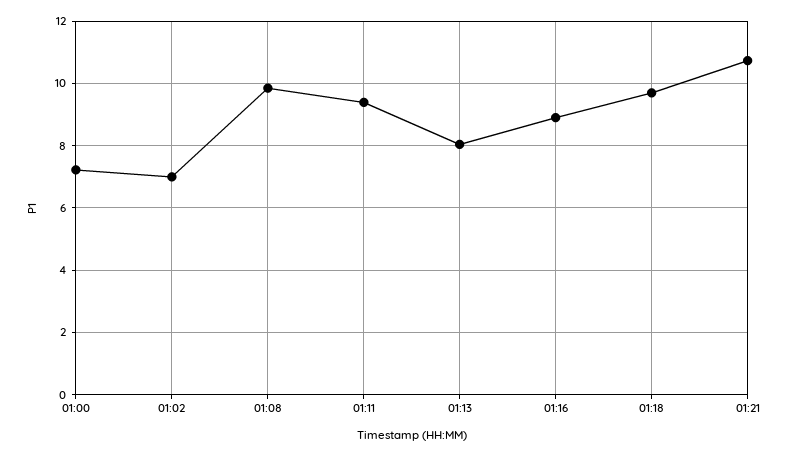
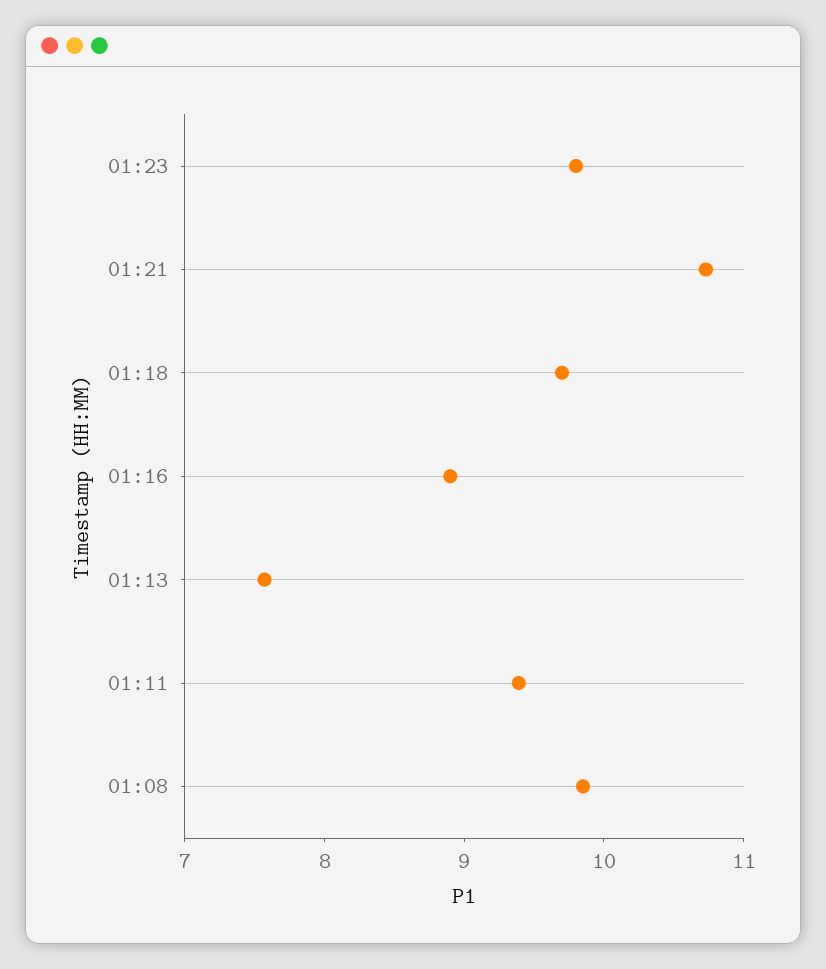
01:00: 7.2 -> none
01:02: 7 -> none
01:13: 8 -> 7.6
01:23: none -> 9.8

